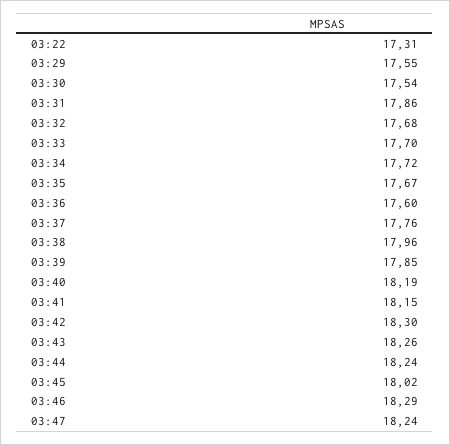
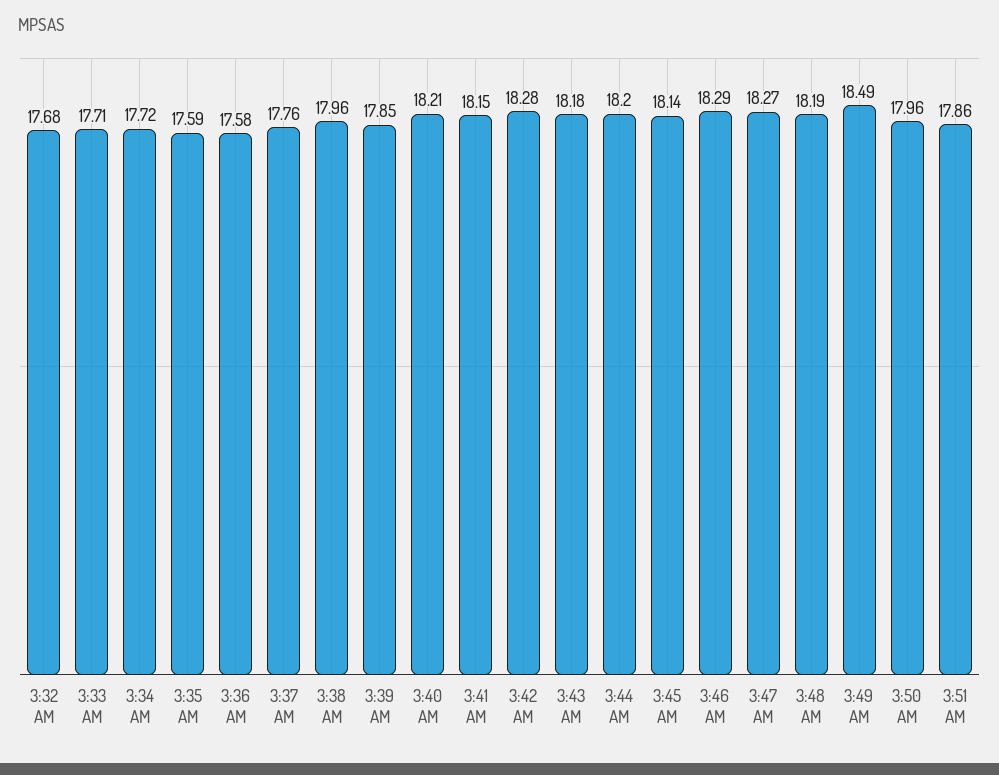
03:22: 17.31 -> none
03:29: 17.55 -> none
03:30: 17.54 -> none
03:31: 17.86 -> none
03:33: 17.7 -> 17.71
03:35: 17.67 -> 17.59
03:36: 17.6 -> 17.58
03:40: 18.19 -> 18.21
03:42: 18.3 -> 18.28
03:43: 18.26 -> 18.18
03:44: 18.24 -> 18.2
03:45: 18.02 -> 18.14
03:47: 18.24 -> 18.27
3:48 AM: none -> 18.19
3:49 AM: none -> 18.49
3:50 AM: none -> 17.96
3:51 AM: none -> 17.86

